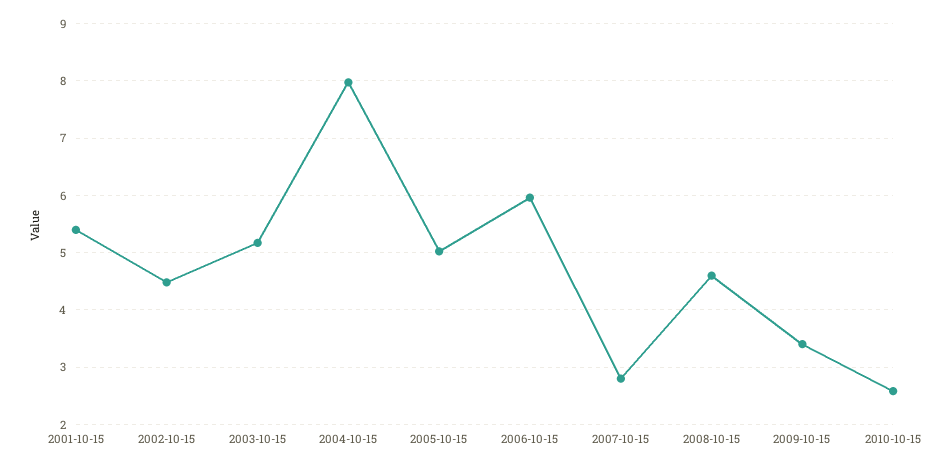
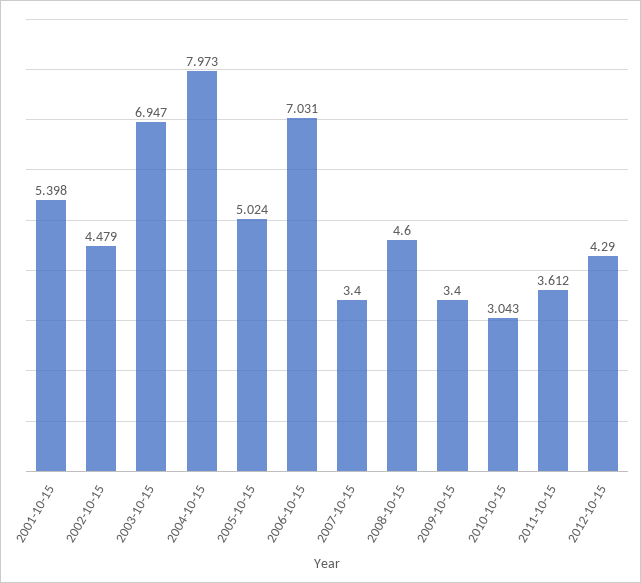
2003-10-15: 5.2 -> 6.947
2006-10-15: 6 -> 7.031
2007-10-15: 2.8 -> 3.4
2010-10-15: 2.6 -> 3.043
2011-10-15: none -> 3.612
2012-10-15: none -> 4.29

